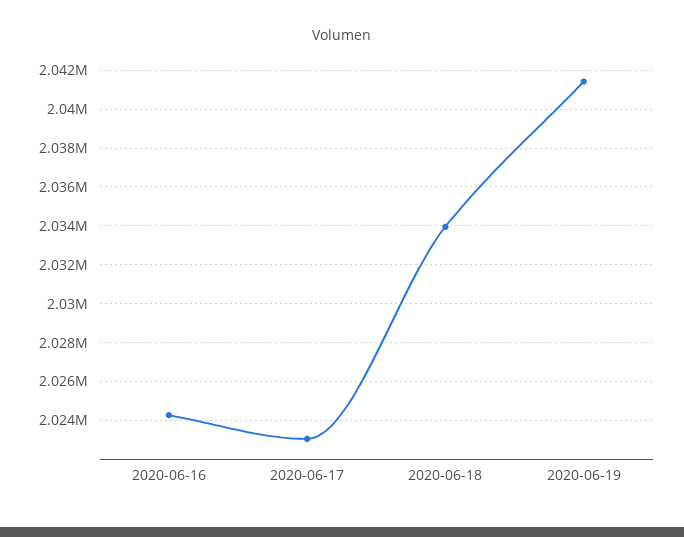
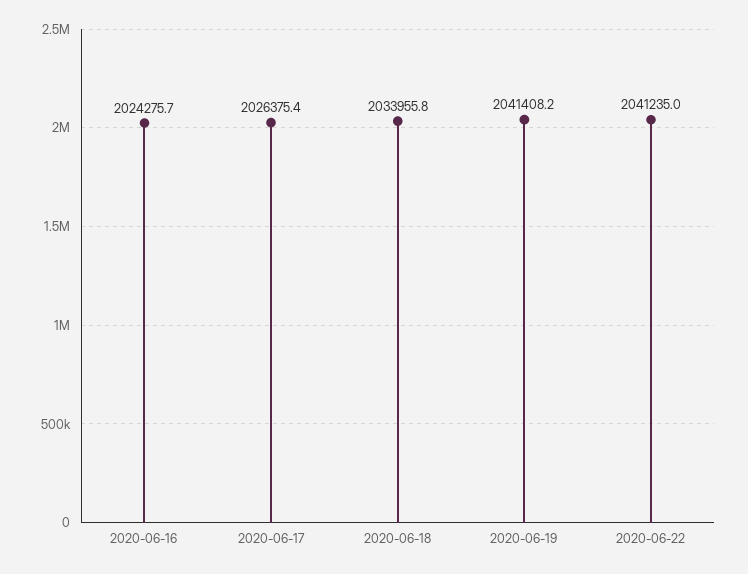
2020-06-17: 2023000 -> 2026375.4
2020-06-22: none -> 2041235

